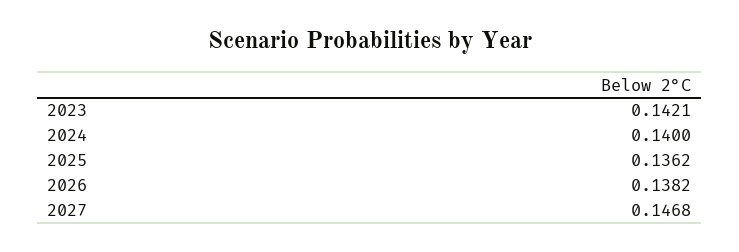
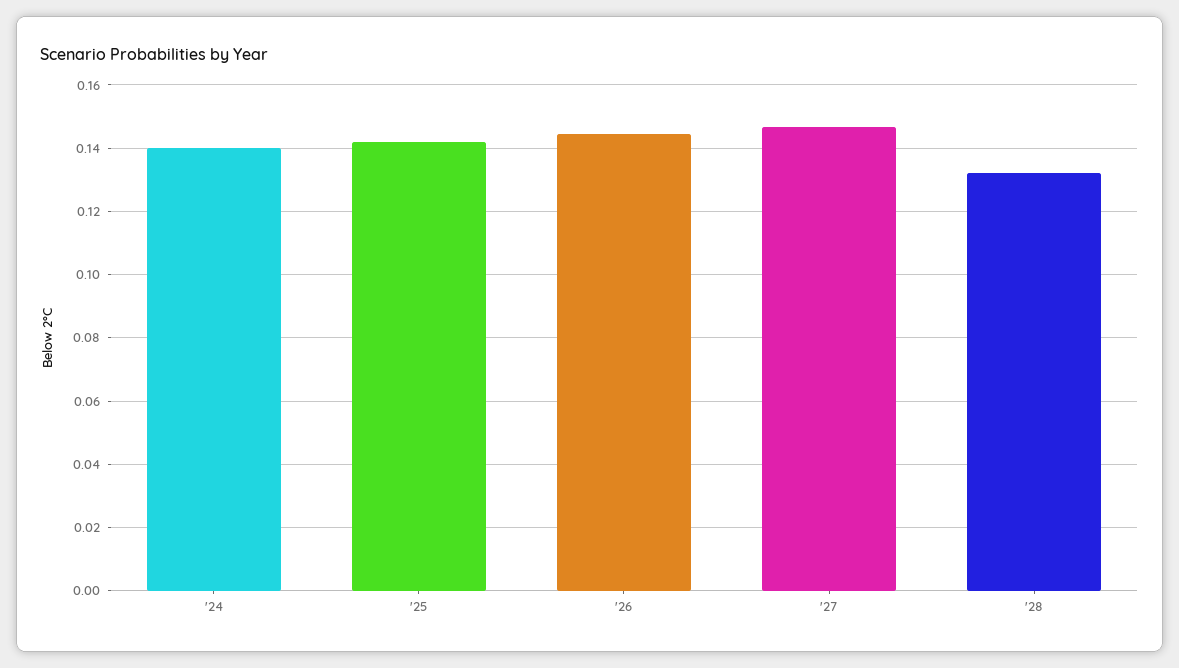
2023: 0.1421 -> none
2025: 0.1362 -> 0.142
2026: 0.1382 -> 0.144
'28: none -> 0.132

